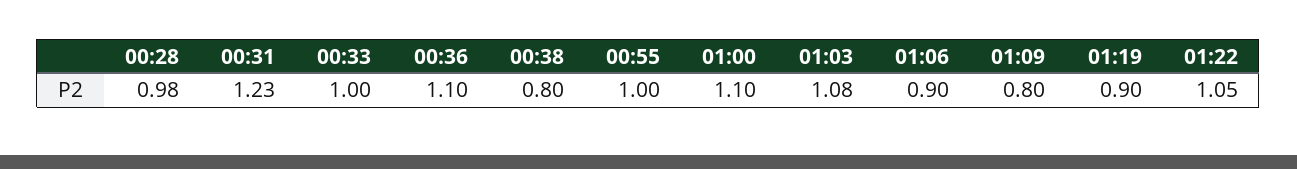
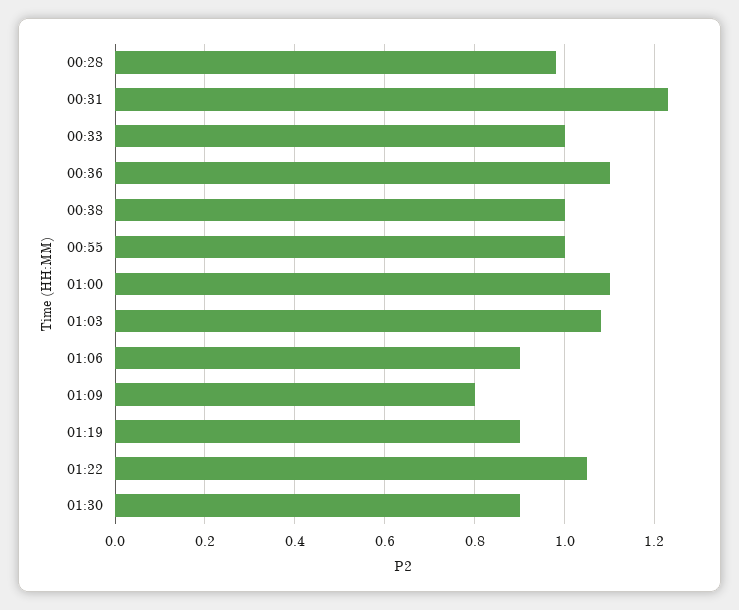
00:38: 0.8 -> 1
01:30: none -> 0.9

